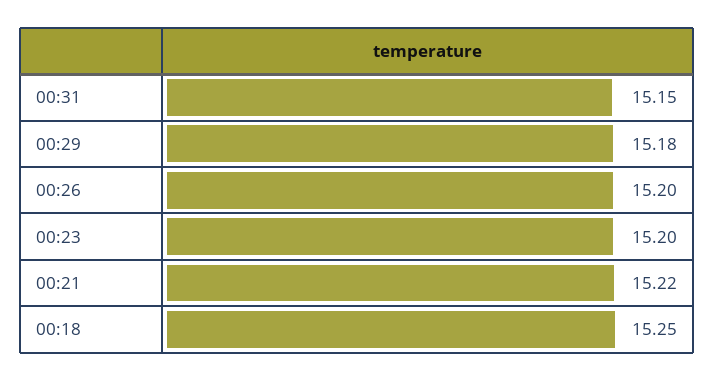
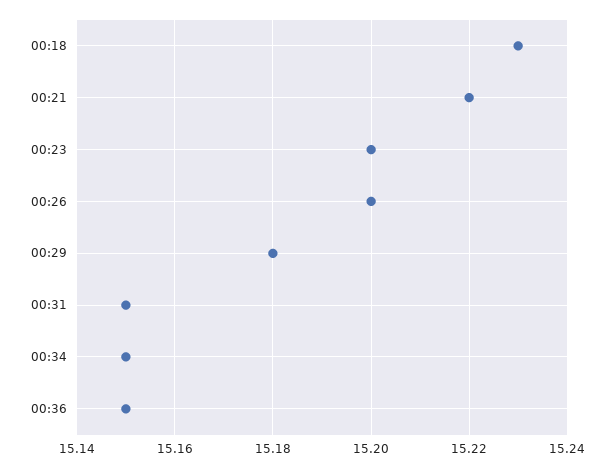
00:18: 15.25 -> 15.23
00:34: none -> 15.15
00:36: none -> 15.15

